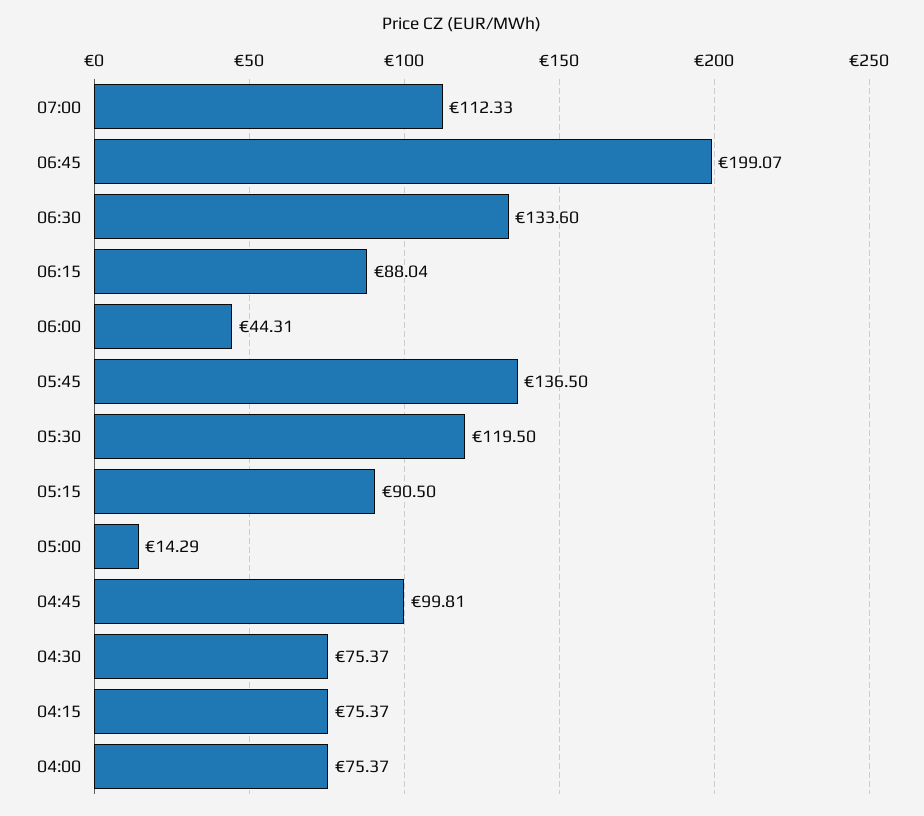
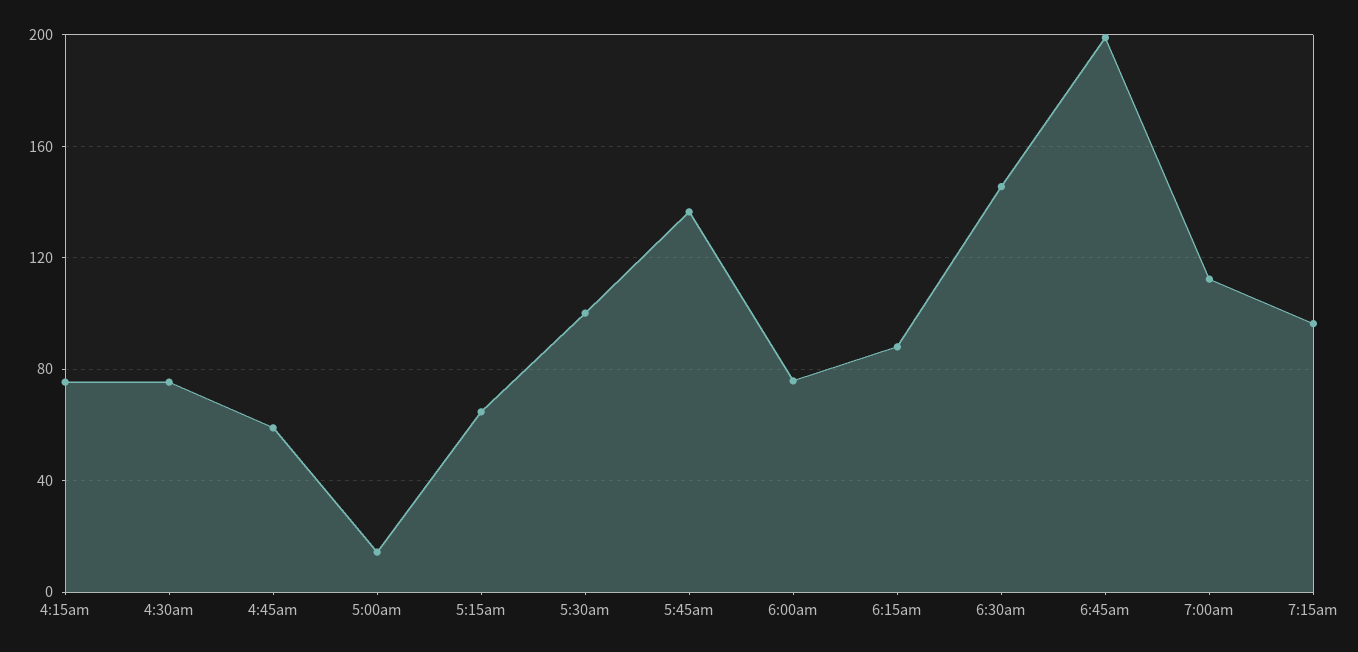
06:30: 133.6 -> 145
06:00: 44.31 -> 75
05:30: 119.5 -> 100
05:15: 90.5 -> 65
04:45: 99.81 -> 60
04:00: 75.37 -> none
7:15am: none -> 95

